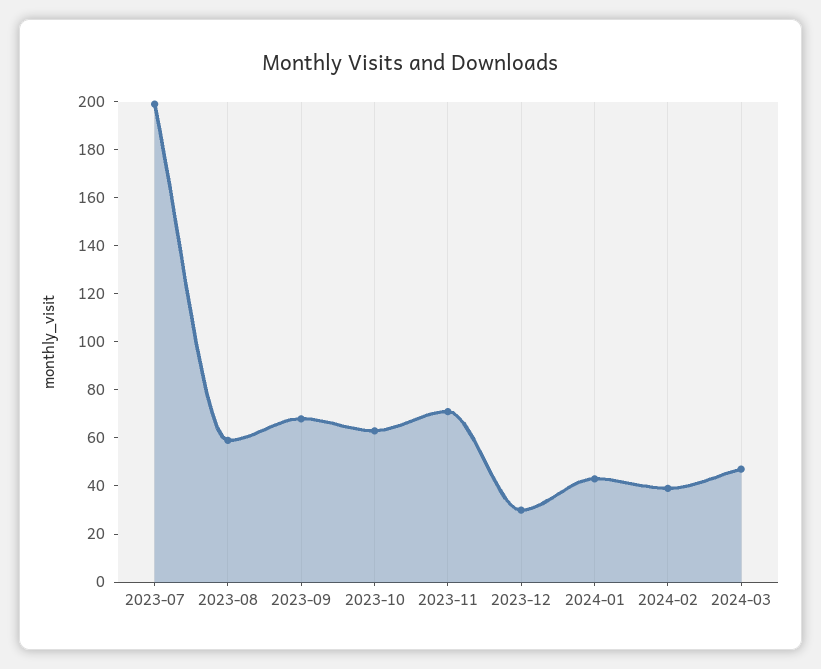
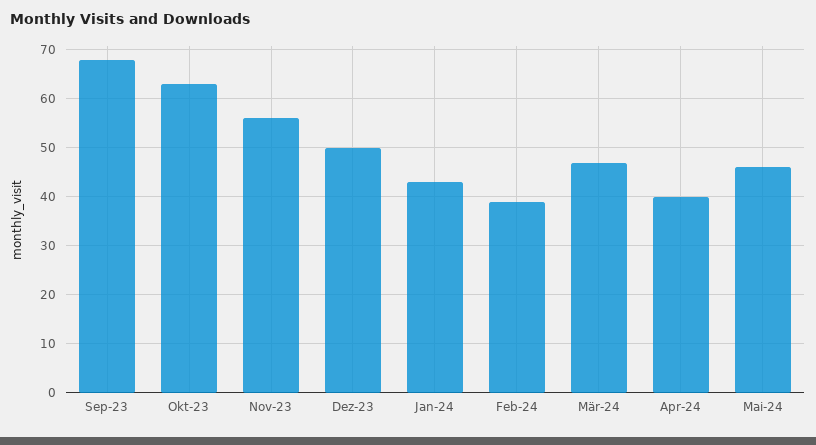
2023-07: 200 -> none
2023-08: 60 -> none
2023-11: 70 -> 55
2023-12: 30 -> 50
Apr-24: none -> 40
Mai-24: none -> 45

